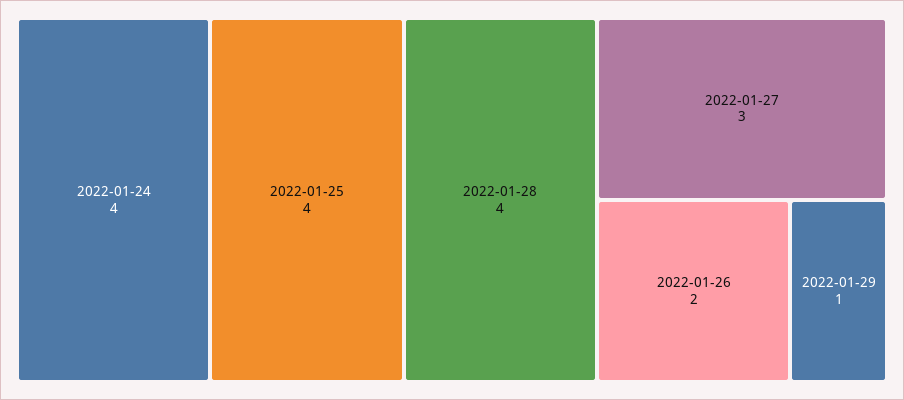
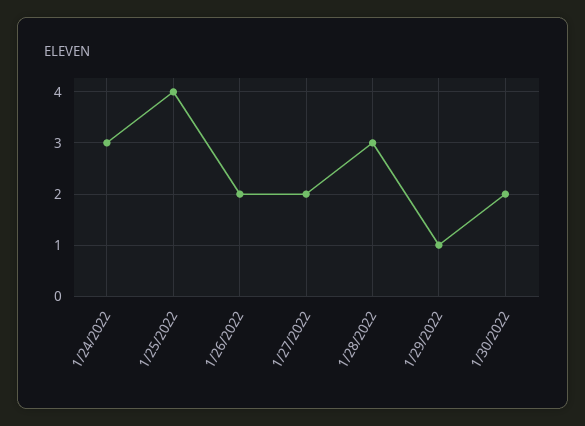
2022-01-24: 4 -> 3
2022-01-28: 4 -> 3
2022-01-27: 3 -> 2
1/30/2022: none -> 2

